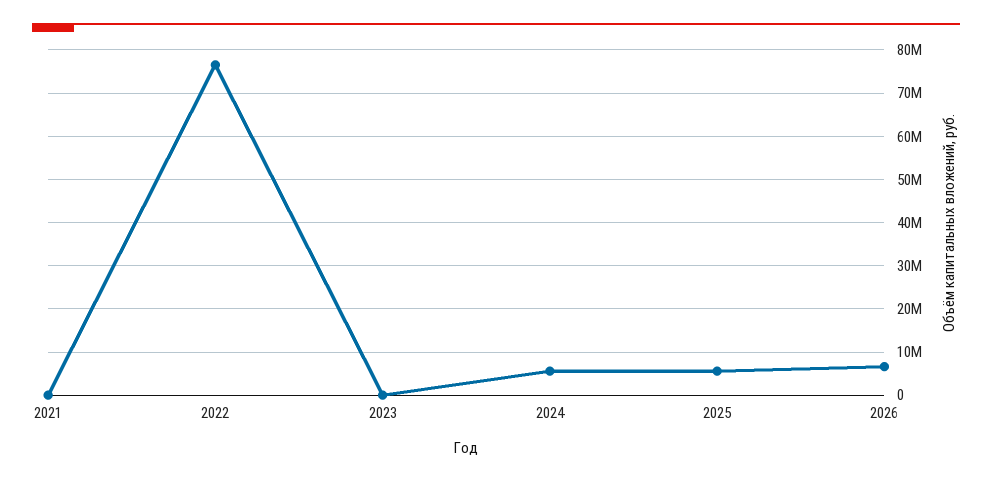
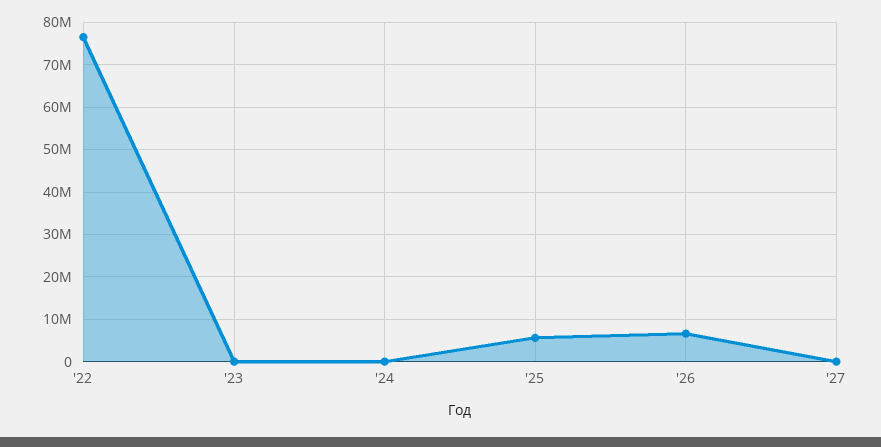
2021: 0 -> none
2024: 6000000 -> 0
'27: none -> 0

